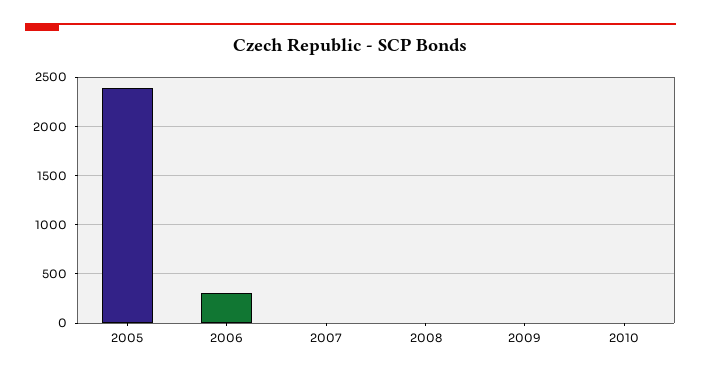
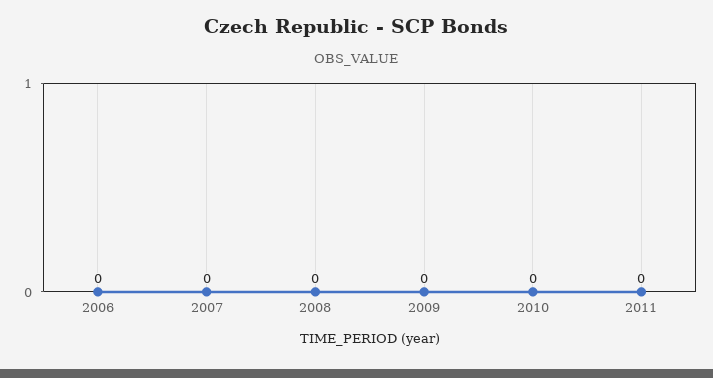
2005: 2400 -> none
2006: 300 -> 0
2011: none -> 0

